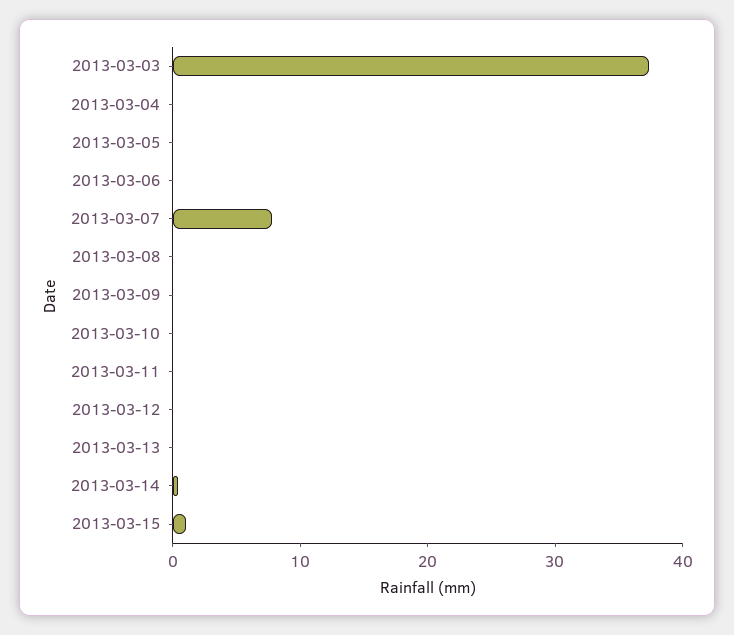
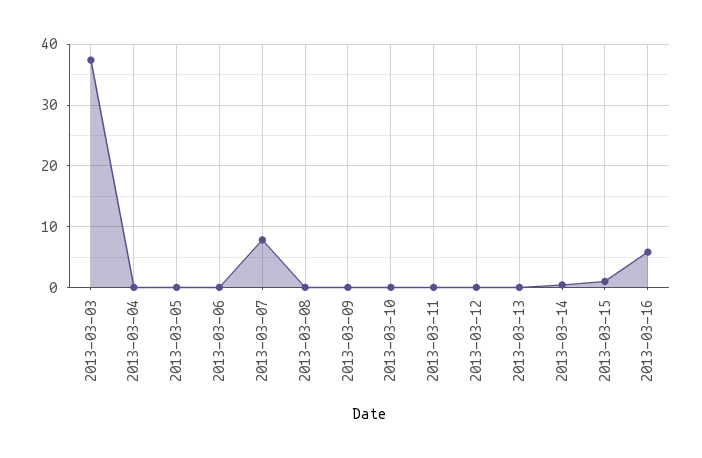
2013-03-16: none -> 6

